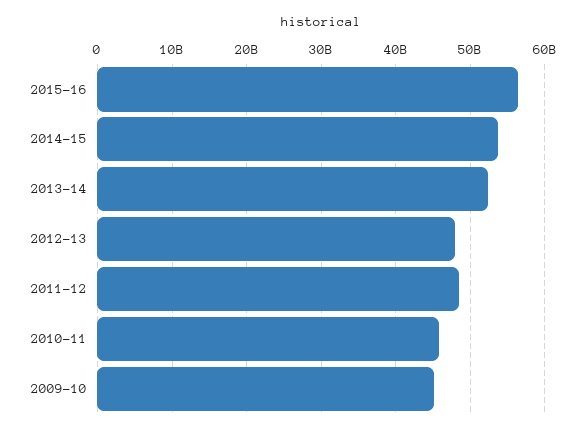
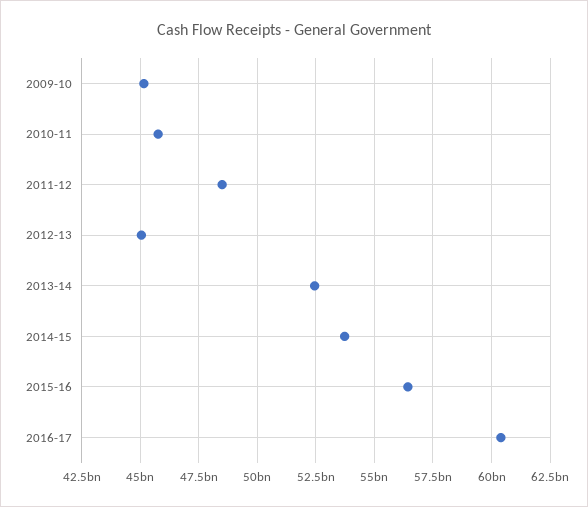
2012-13: 48000000000 -> 45000000000
2016-17: none -> 60500000000

